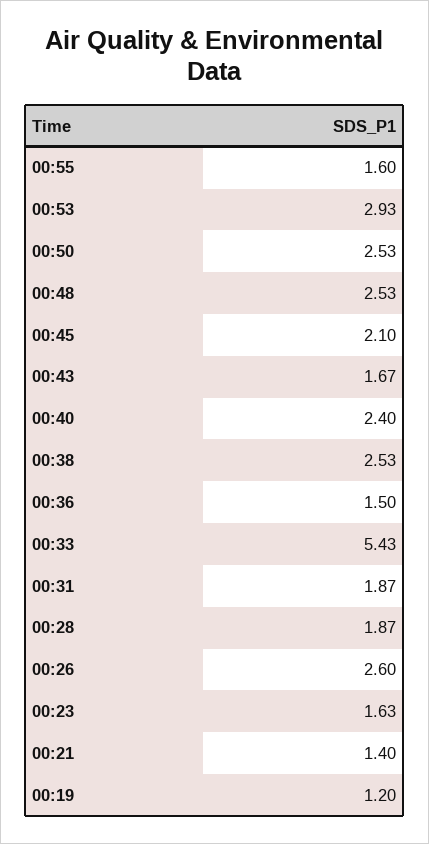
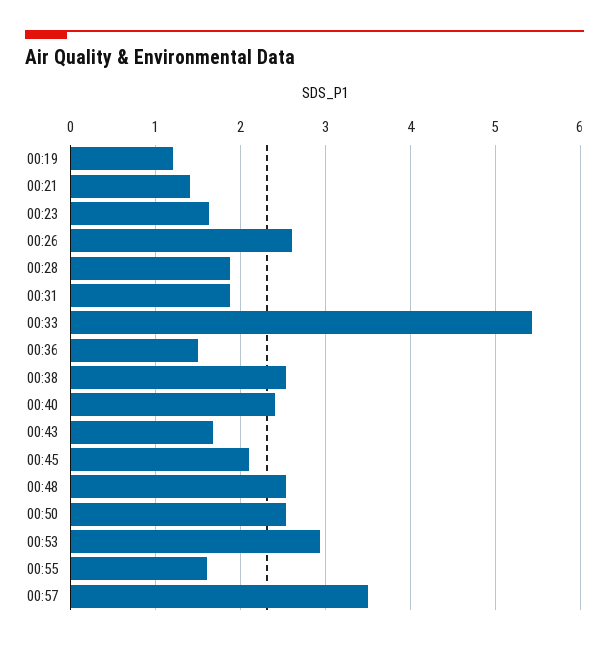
00:57: none -> 3.5

